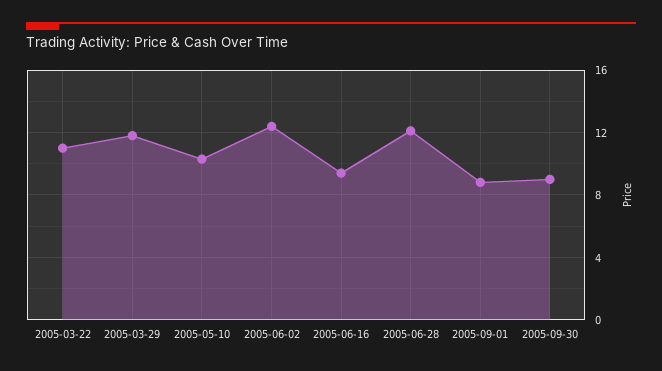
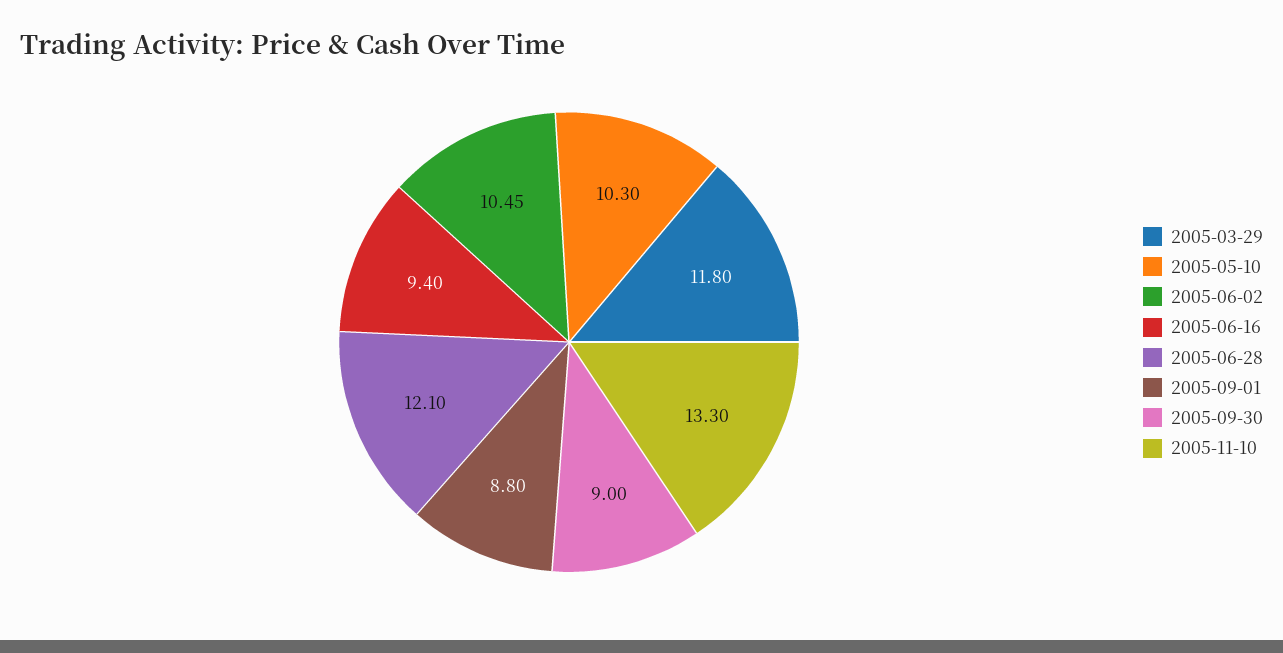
2005-03-22: 11 -> none
2005-06-02: 12.5 -> 10.45
2005-11-10: none -> 13.3

